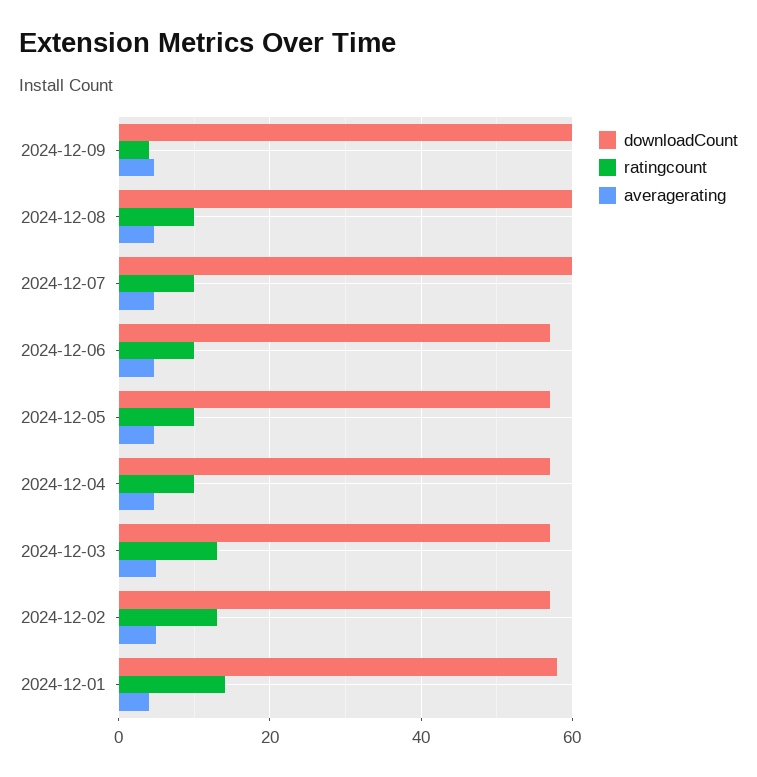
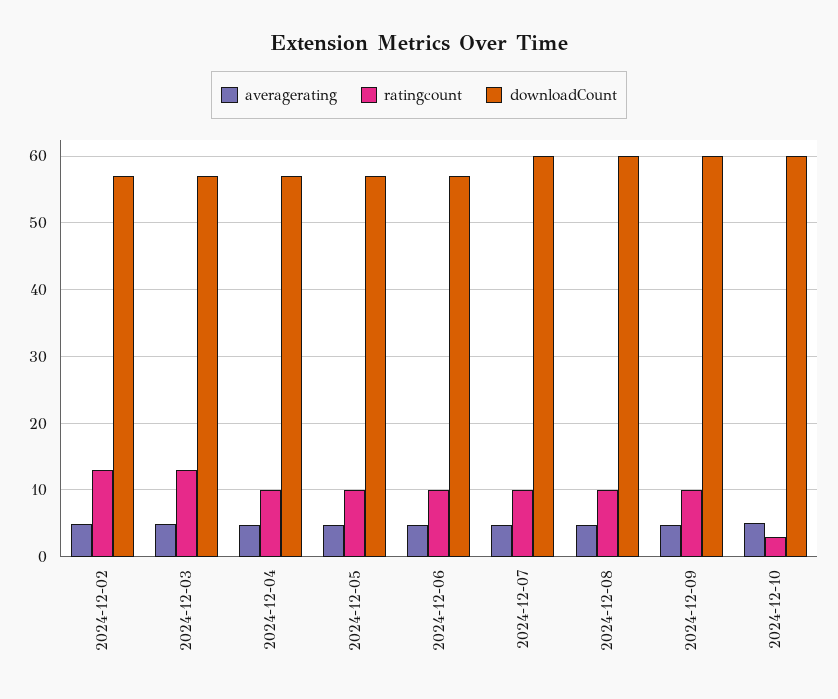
ratingcount, 2024-12-09: 4 -> 10
downloadCount, 2024-12-01: 58 -> none
ratingcount, 2024-12-01: 14 -> none
averagerating, 2024-12-01: 4 -> none
averagerating, 2024-12-10: none -> 5
ratingcount, 2024-12-10: none -> 3
downloadCount, 2024-12-10: none -> 60

